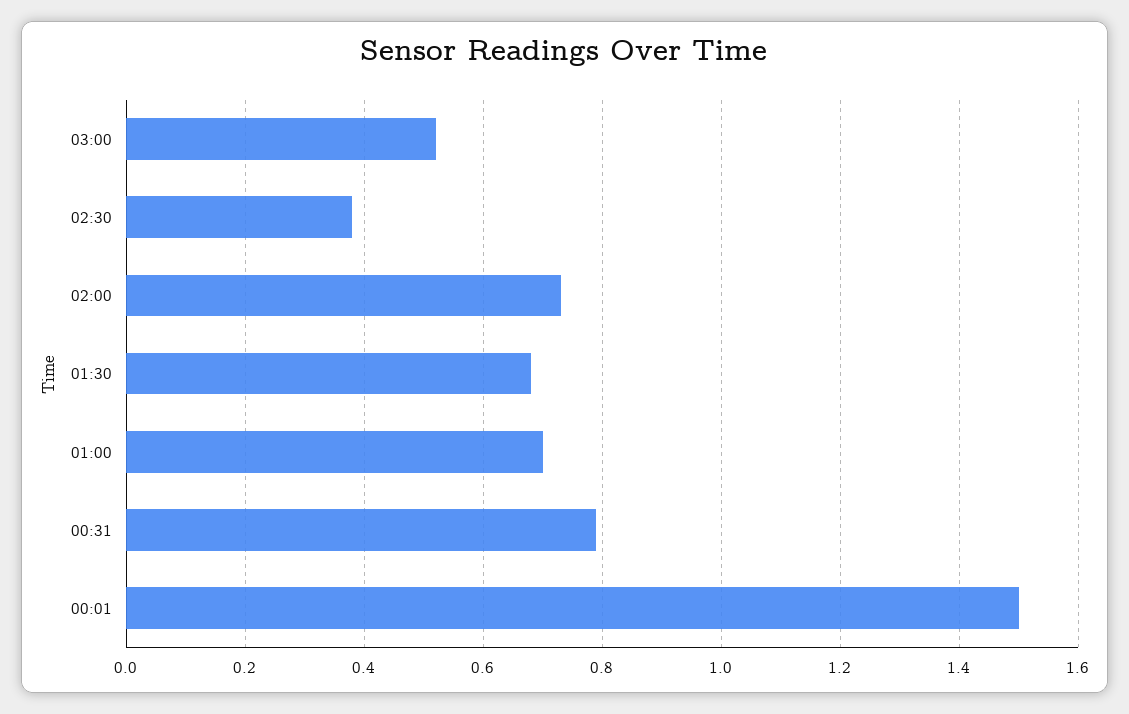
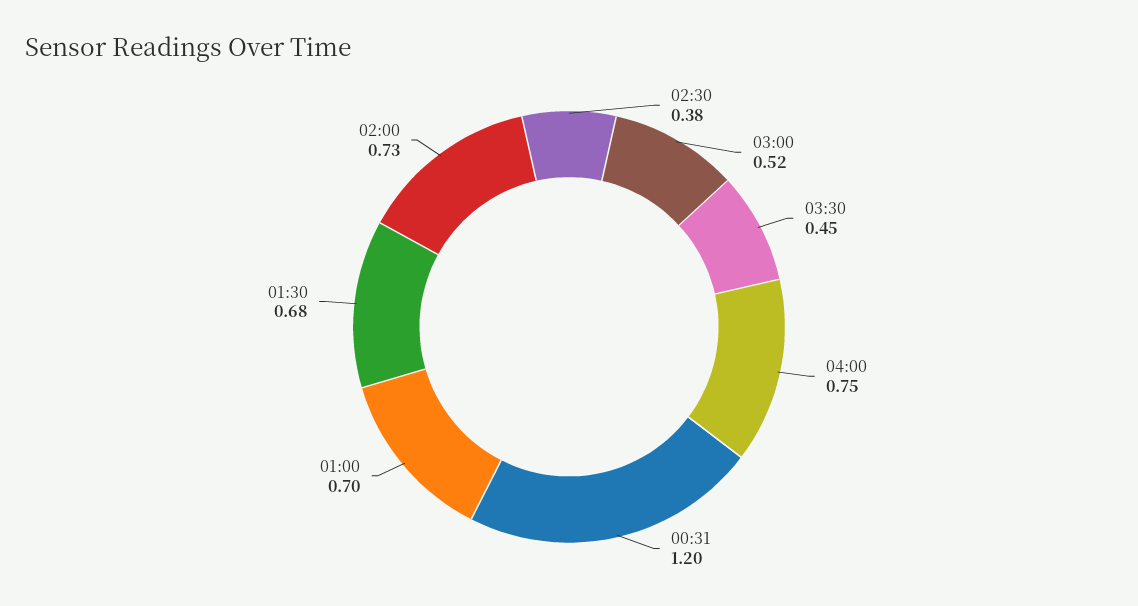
00:31: 0.8 -> 1.2
00:01: 1.5 -> none
03:30: none -> 0.45
04:00: none -> 0.75

